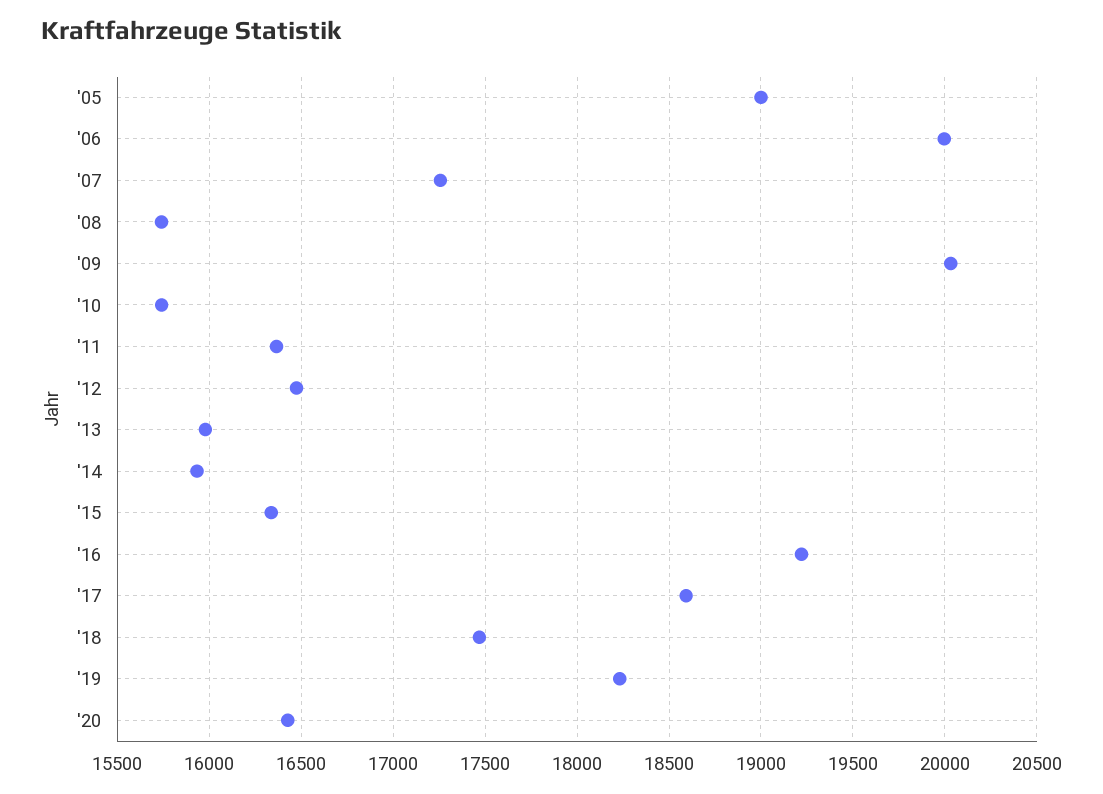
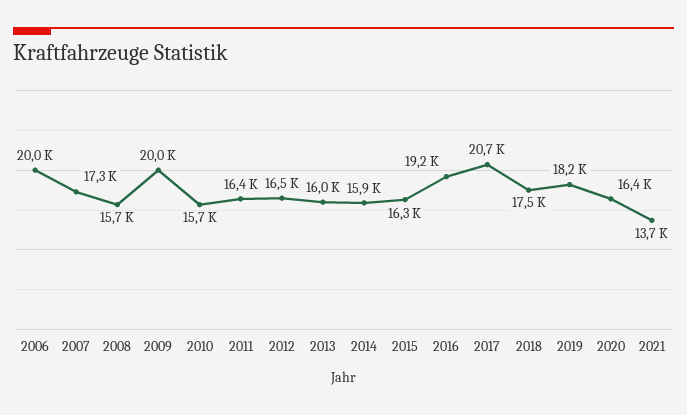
'05: 19000 -> none
'17: 18600 -> 20700
2021: none -> 13700

